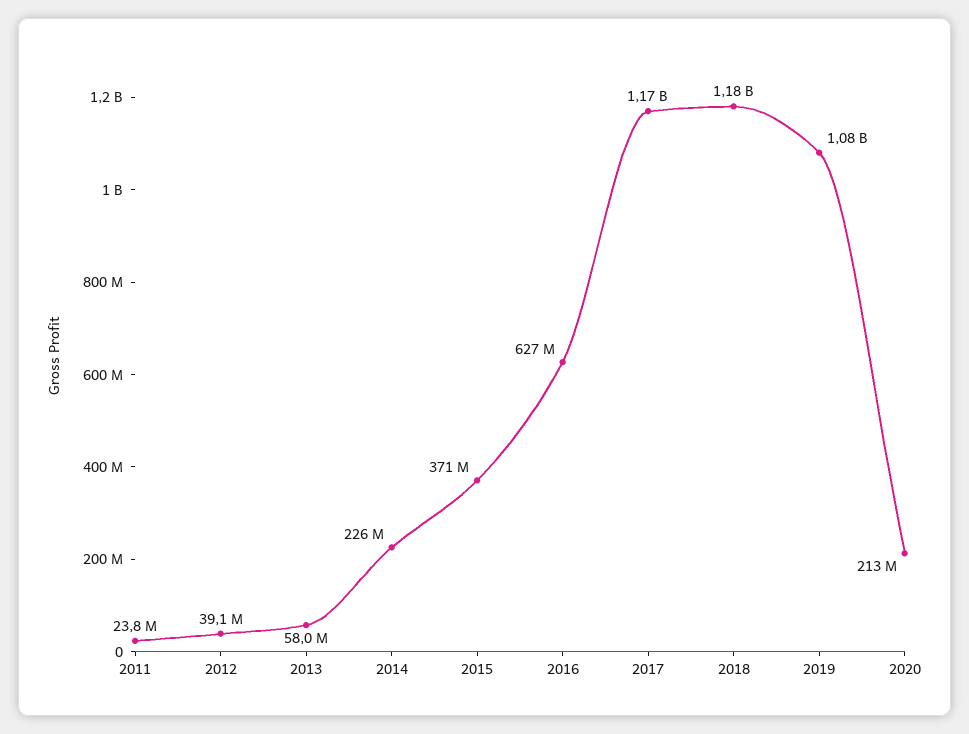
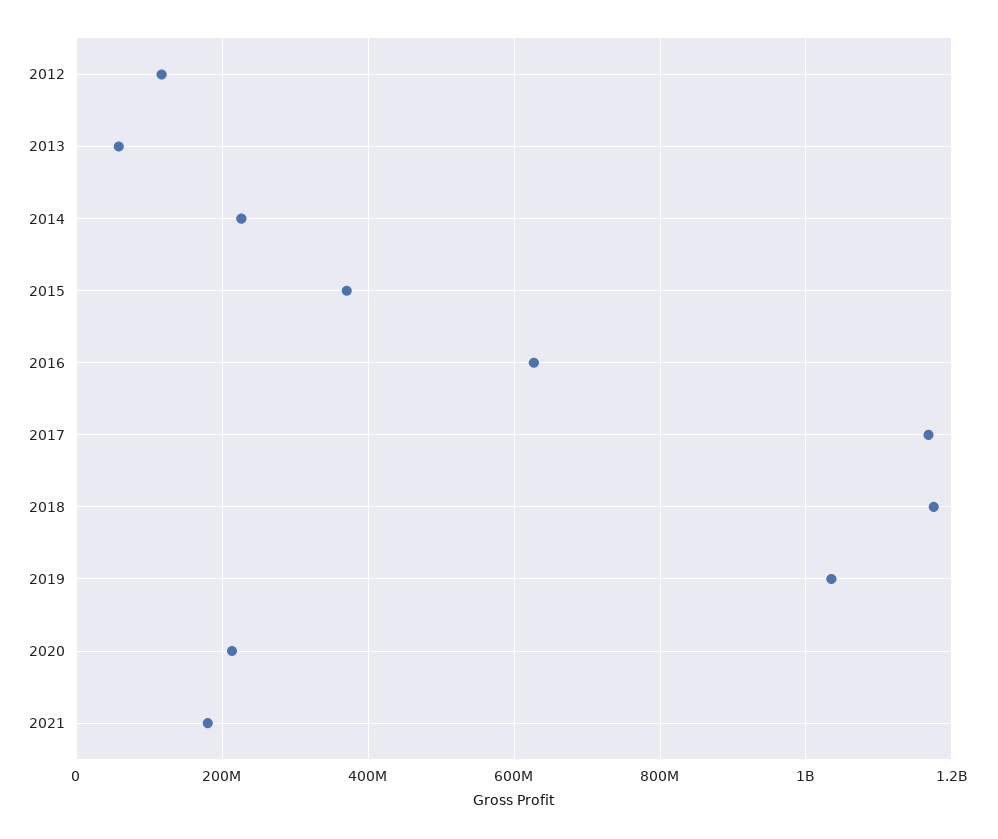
2011: 23800000 -> none
2012: 39100000 -> 120000000
2019: 1080000000 -> 1040000000
2021: none -> 180000000

